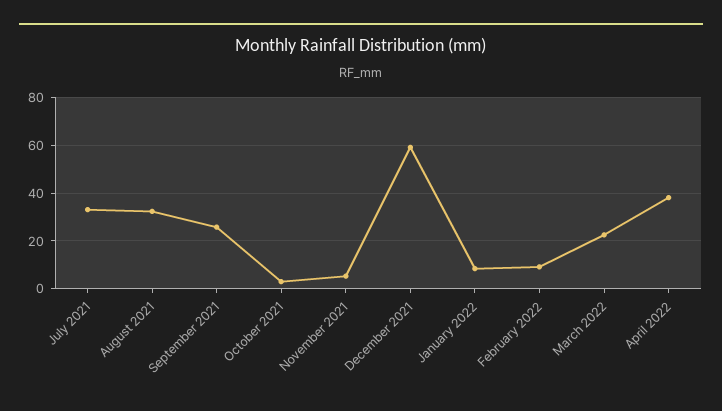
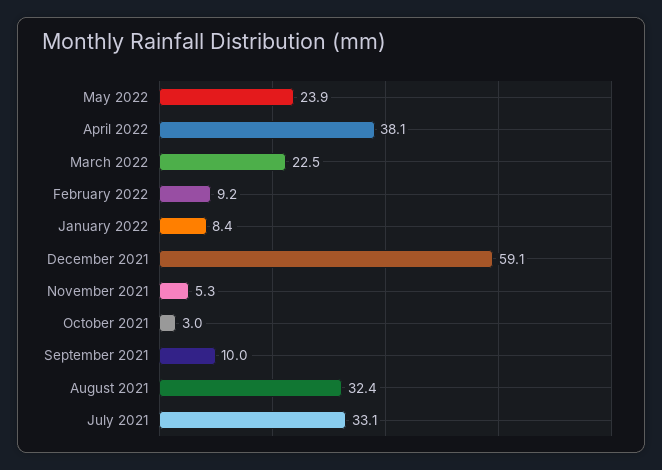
September 2021: 25 -> 10
May 2022: none -> 23.9

